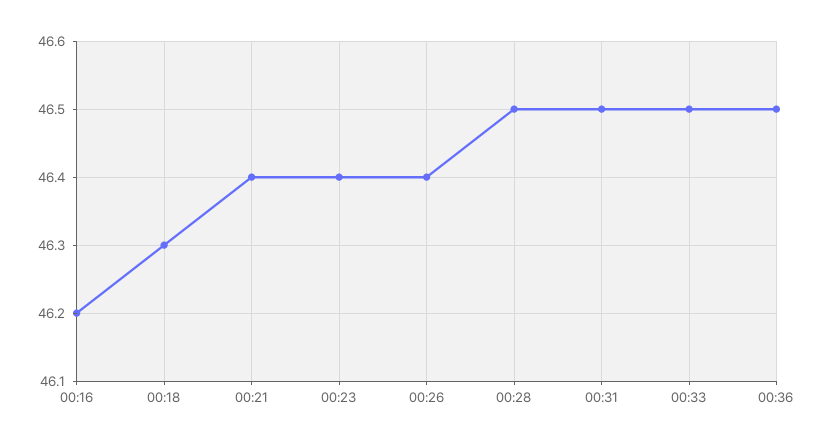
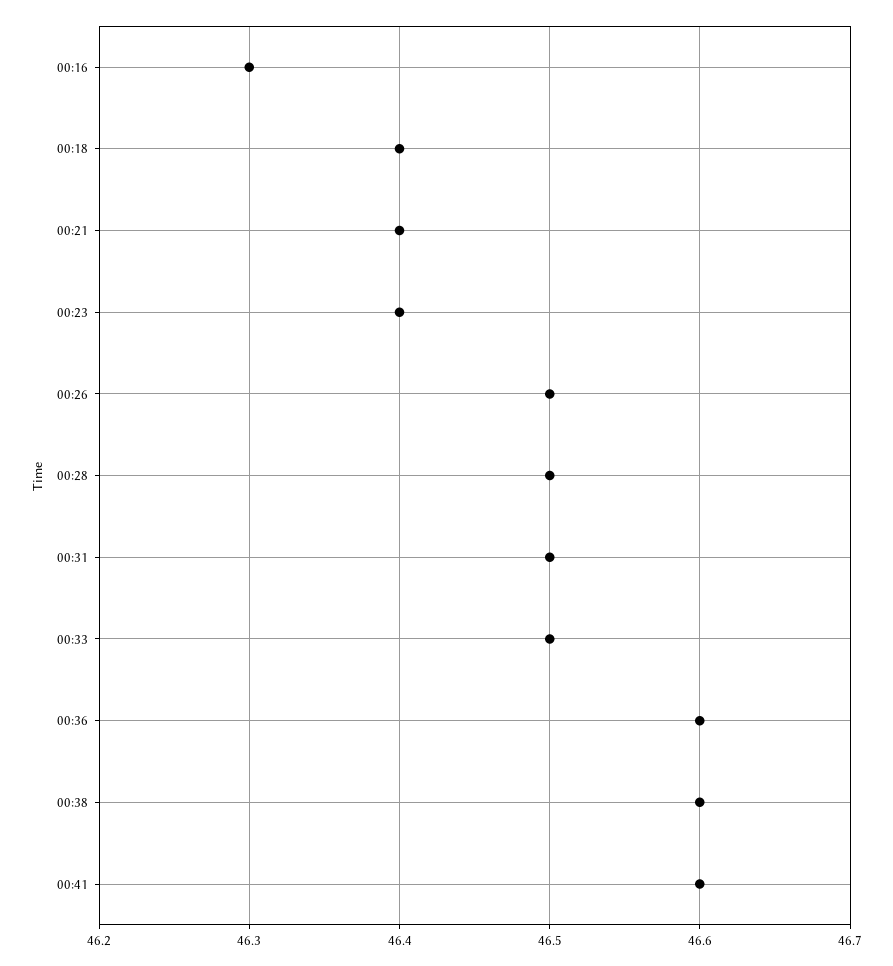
00:16: 46.2 -> 46.3
00:18: 46.3 -> 46.4
00:26: 46.4 -> 46.5
00:36: 46.5 -> 46.6
00:38: none -> 46.6
00:41: none -> 46.6

